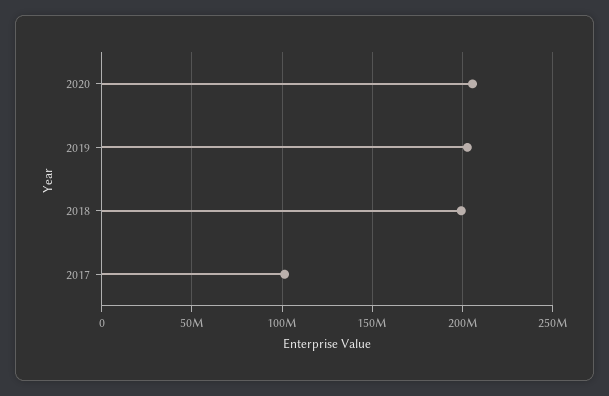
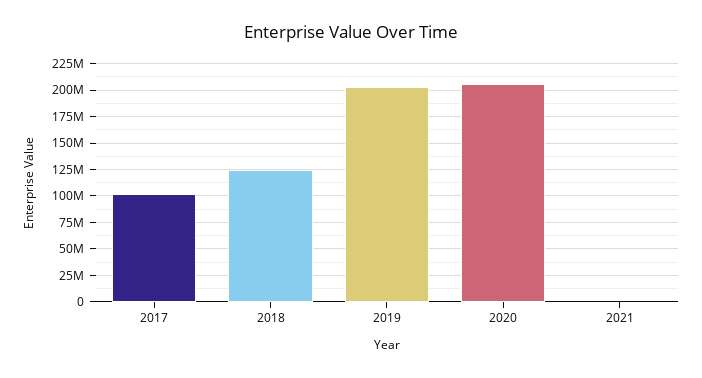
2018: 200000000 -> 125000000
2021: none -> 0

